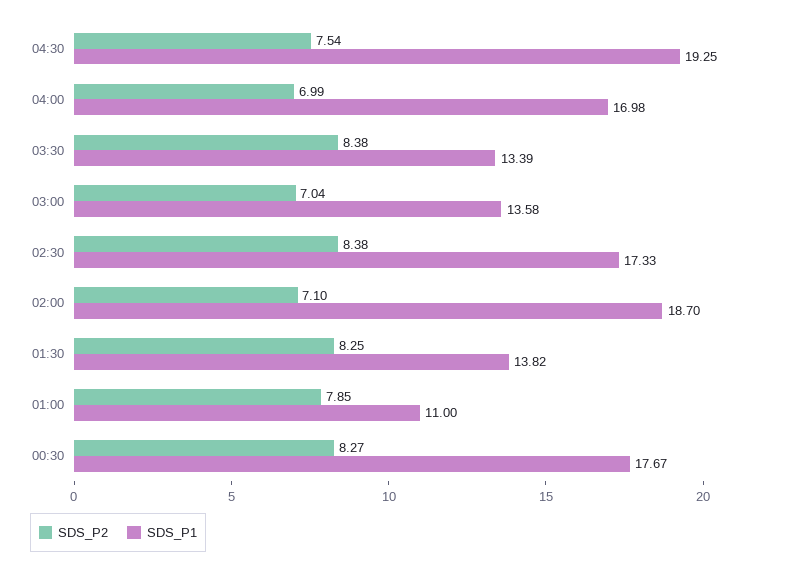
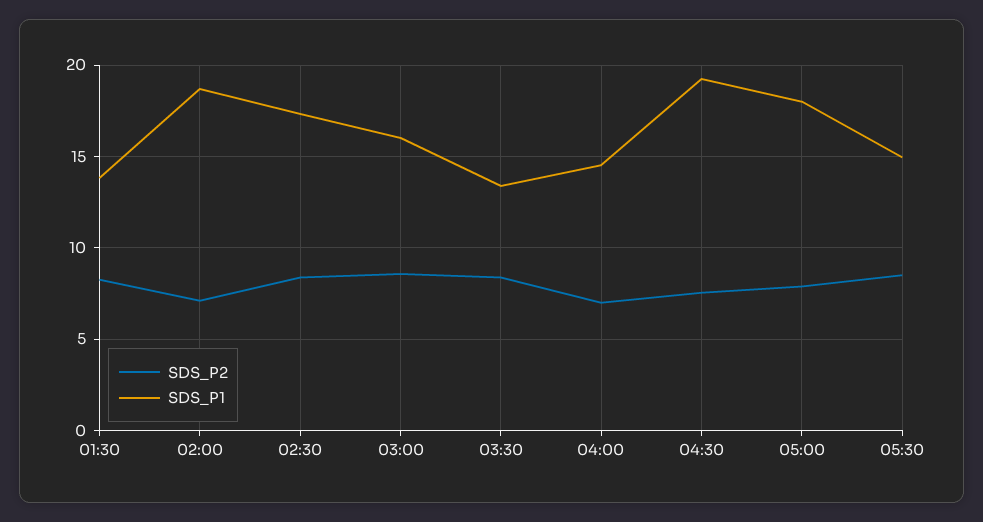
SDS_P1, 04:00: 16.98 -> 14.5
SDS_P2, 03:00: 7.04 -> 8.5
SDS_P1, 03:00: 13.58 -> 16
SDS_P2, 01:00: 7.85 -> none
SDS_P1, 01:00: 11 -> none
SDS_P2, 00:30: 8.27 -> none
SDS_P1, 00:30: 17.67 -> none
SDS_P2, 05:00: none -> 8
SDS_P1, 05:00: none -> 18
SDS_P2, 05:30: none -> 8.5
SDS_P1, 05:30: none -> 15

